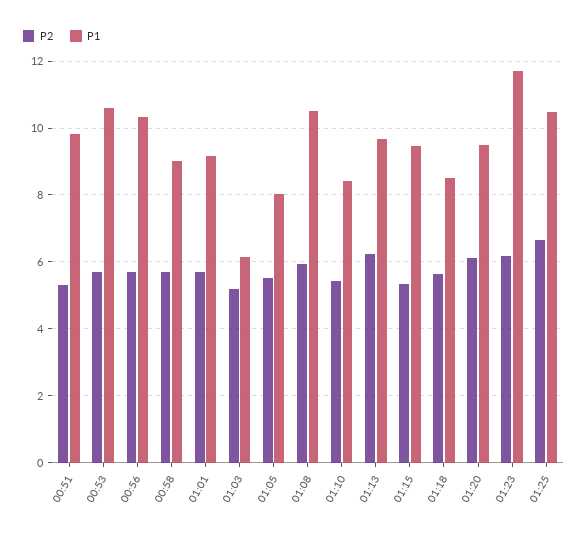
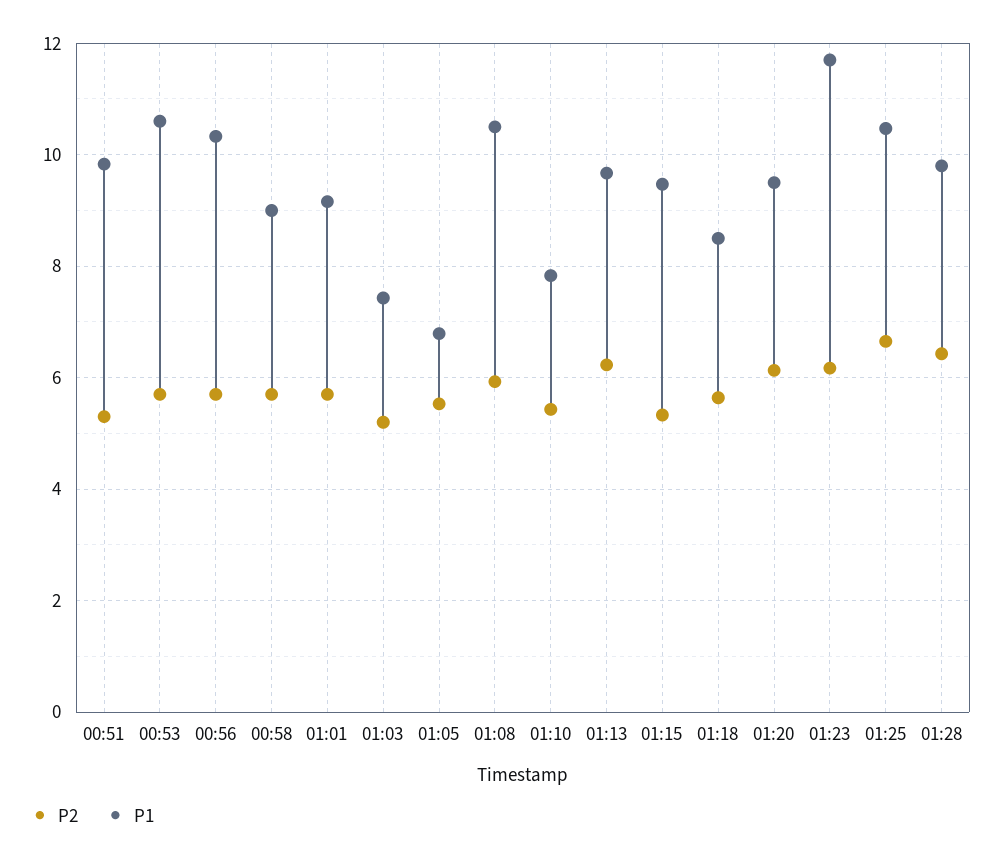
P1, 01:03: 6.2 -> 7.4
P1, 01:05: 8 -> 6.8
P1, 01:10: 8.4 -> 7.8
P2, 01:28: none -> 6.4
P1, 01:28: none -> 9.8

